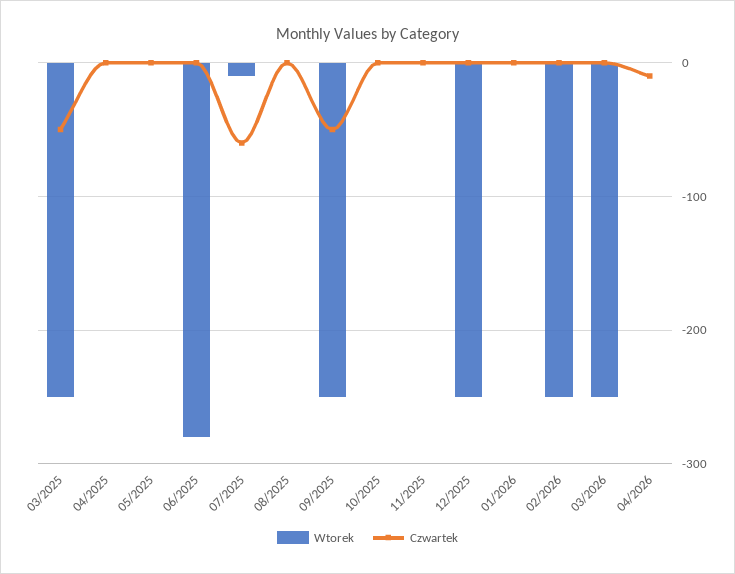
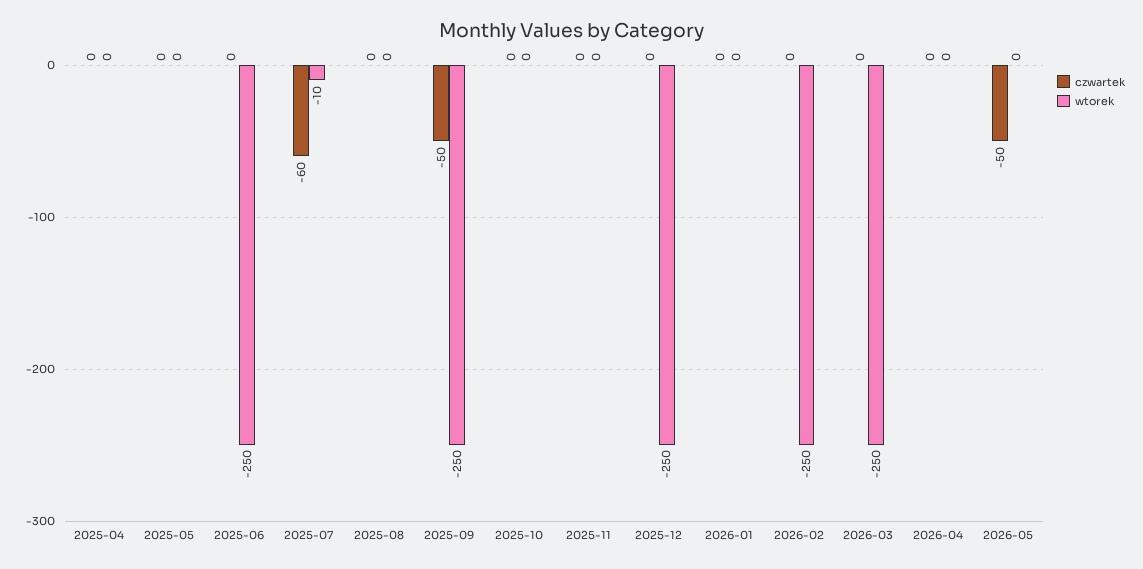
Wtorek, 03/2025: -250 -> none
Czwartek, 03/2025: -50 -> none
Wtorek, 06/2025: -280 -> -250
Czwartek, 04/2026: -10 -> 0
Czwartek, 2026-05: none -> -50
Wtorek, 2026-05: none -> 0

